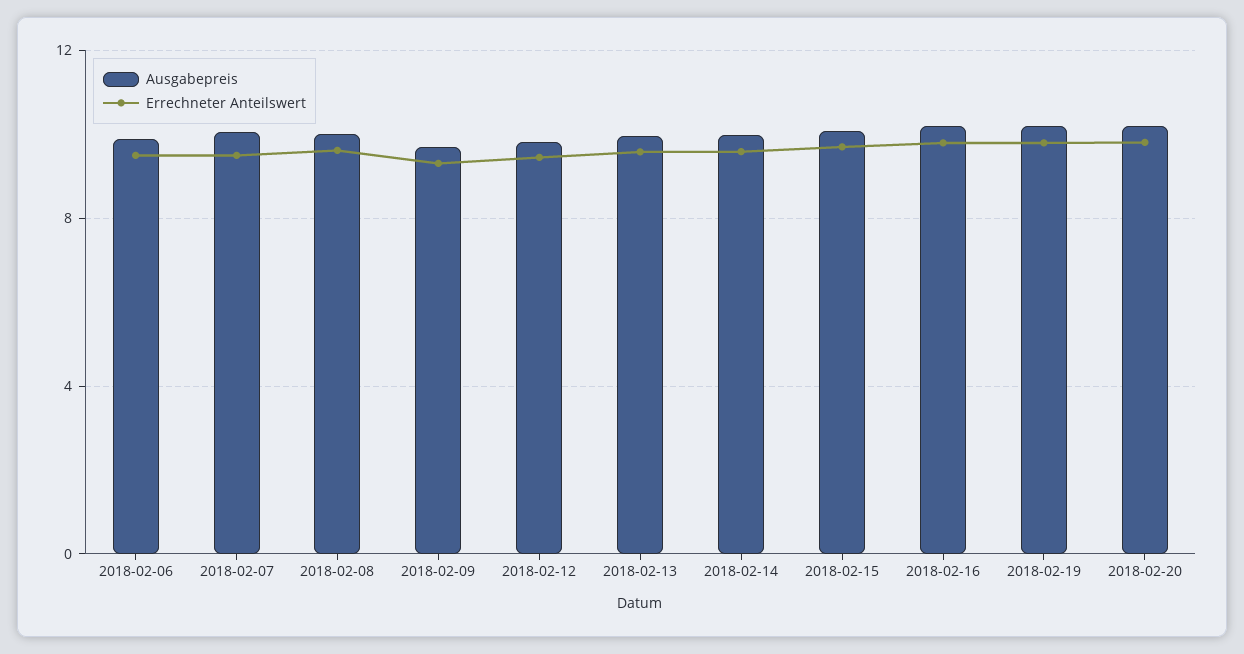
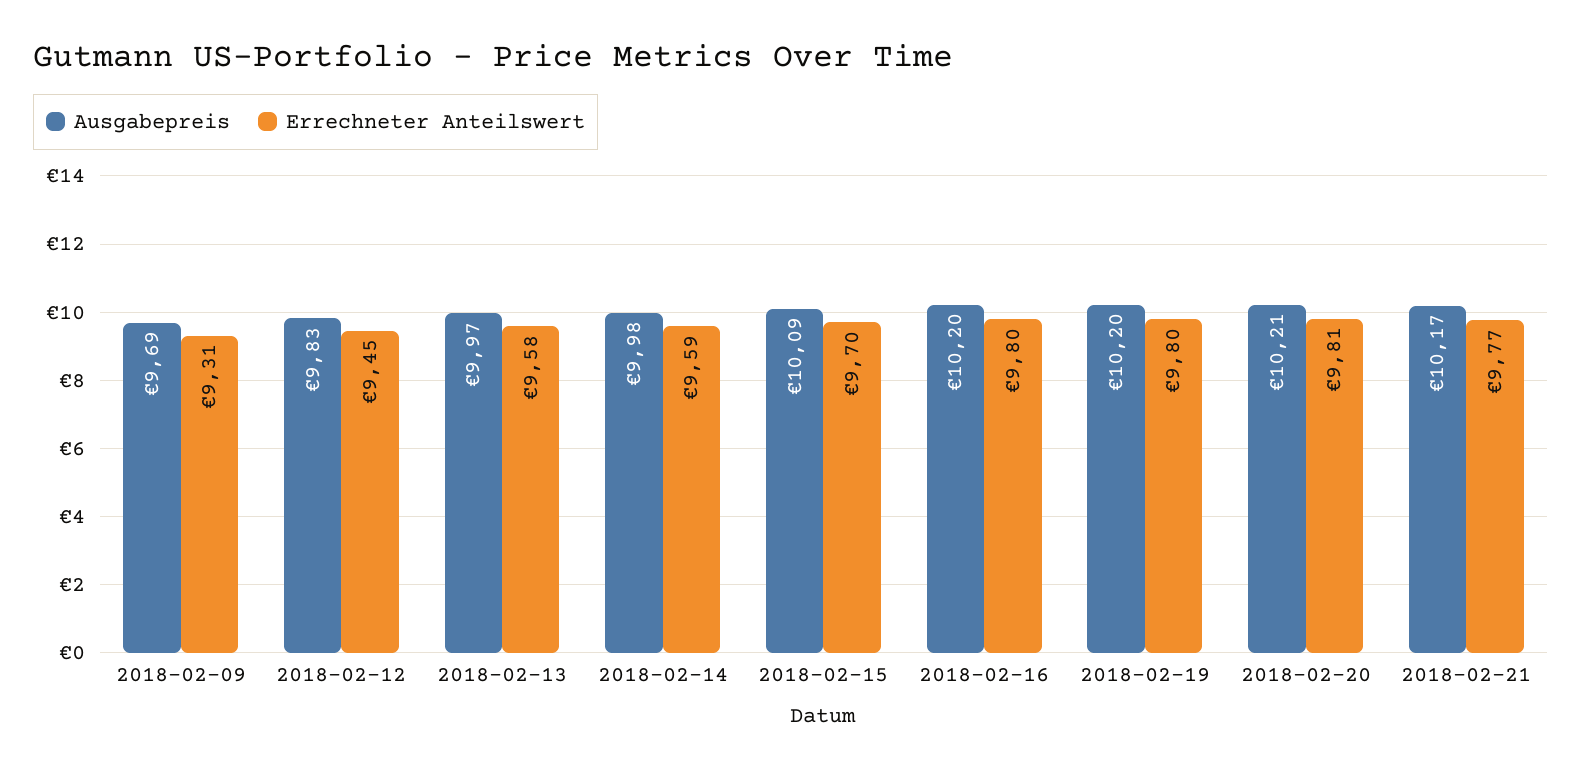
Ausgabepreis, 2018-02-06: 10 -> none
Errechneter Anteilswert, 2018-02-06: 9.5 -> none
Ausgabepreis, 2018-02-07: 10 -> none
Errechneter Anteilswert, 2018-02-07: 9.5 -> none
Ausgabepreis, 2018-02-08: 10 -> none
Errechneter Anteilswert, 2018-02-08: 9.5 -> none
Ausgabepreis, 2018-02-21: none -> 10.17
Errechneter Anteilswert, 2018-02-21: none -> 9.77

